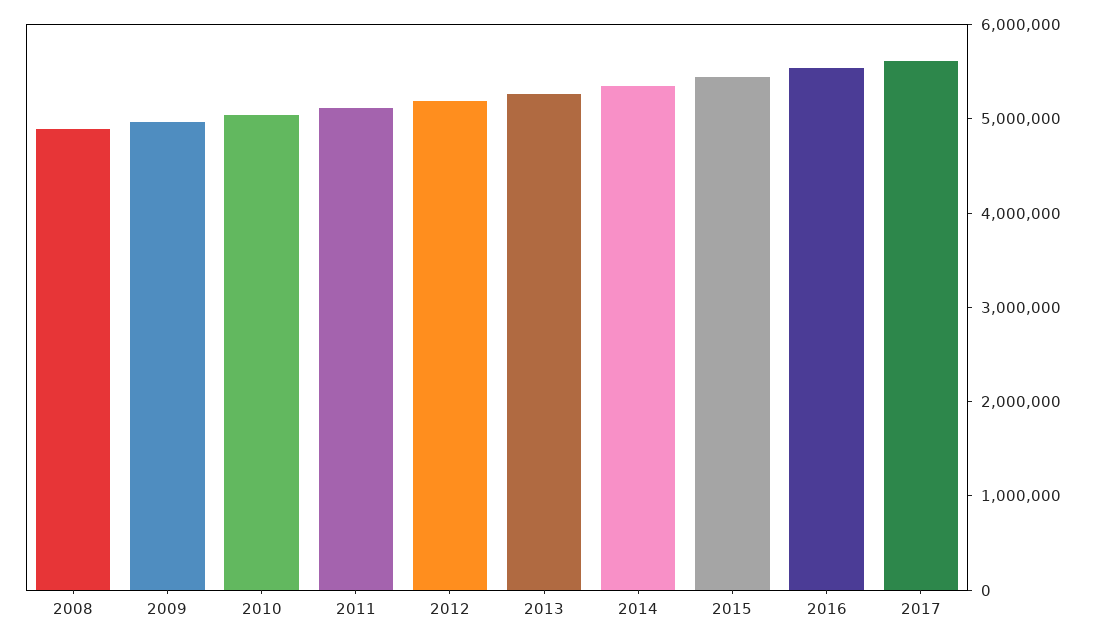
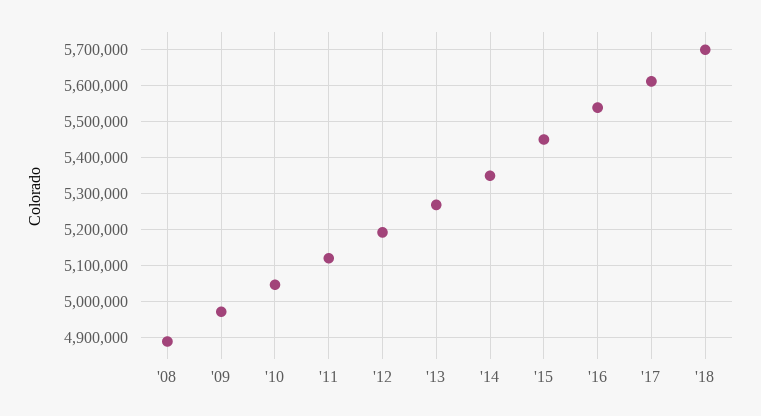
'18: none -> 5700000

